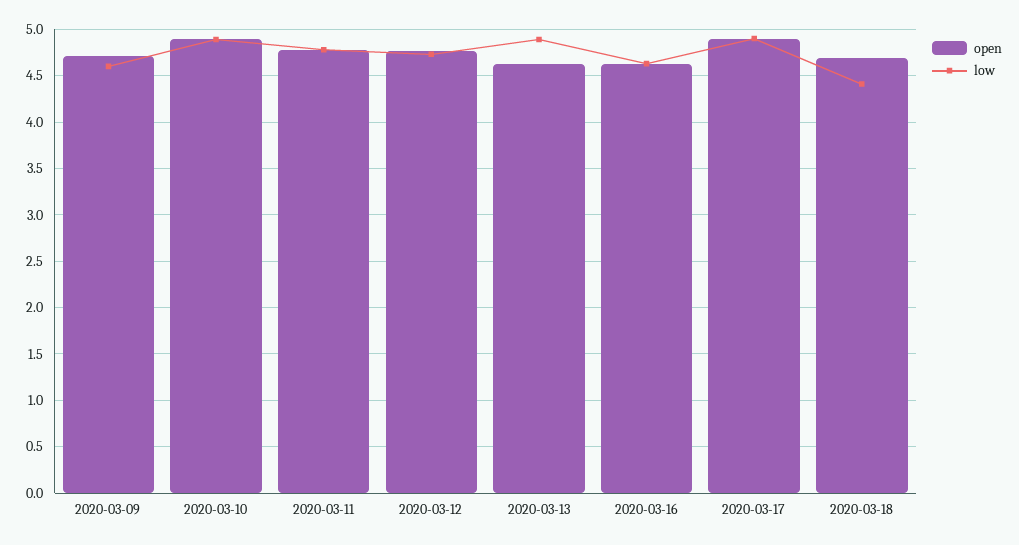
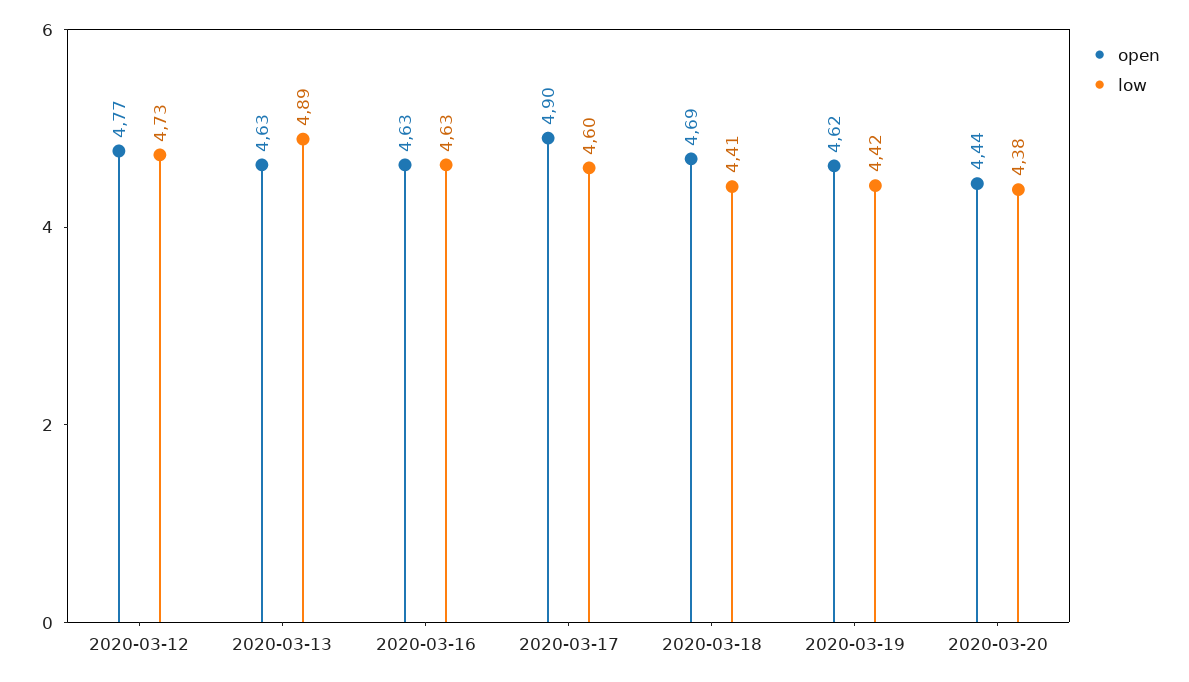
open, 2020-03-09: 4.7 -> none
low, 2020-03-09: 4.6 -> none
open, 2020-03-10: 4.9 -> none
low, 2020-03-10: 4.9 -> none
open, 2020-03-11: 4.8 -> none
low, 2020-03-11: 4.8 -> none
low, 2020-03-17: 4.9 -> 4.6
open, 2020-03-19: none -> 4.62
low, 2020-03-19: none -> 4.42
open, 2020-03-20: none -> 4.44
low, 2020-03-20: none -> 4.38

